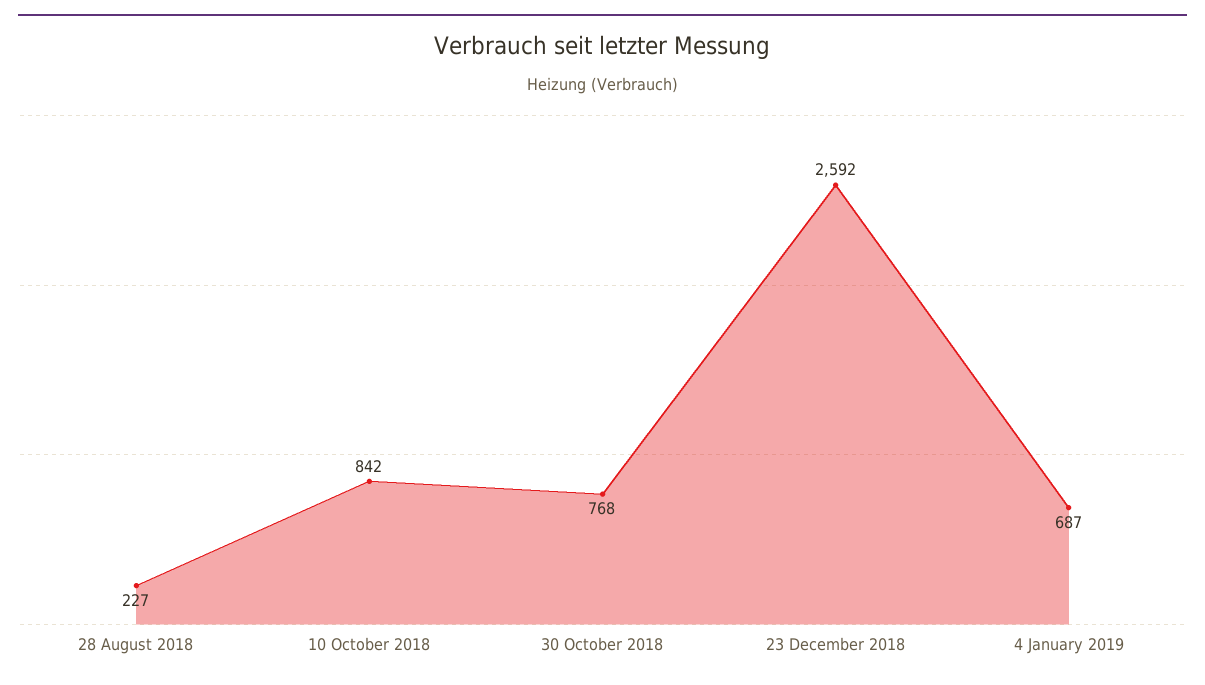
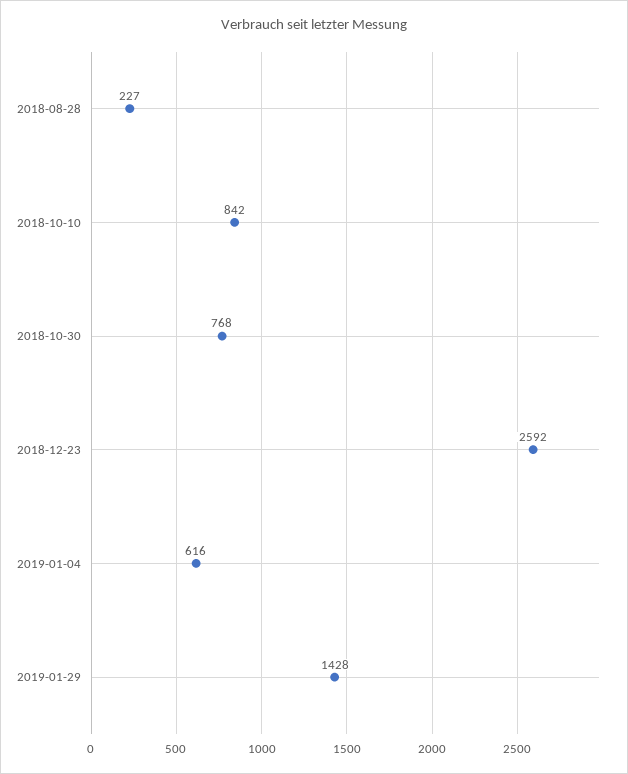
4 January 2019: 687 -> 616
2019-01-29: none -> 1428

